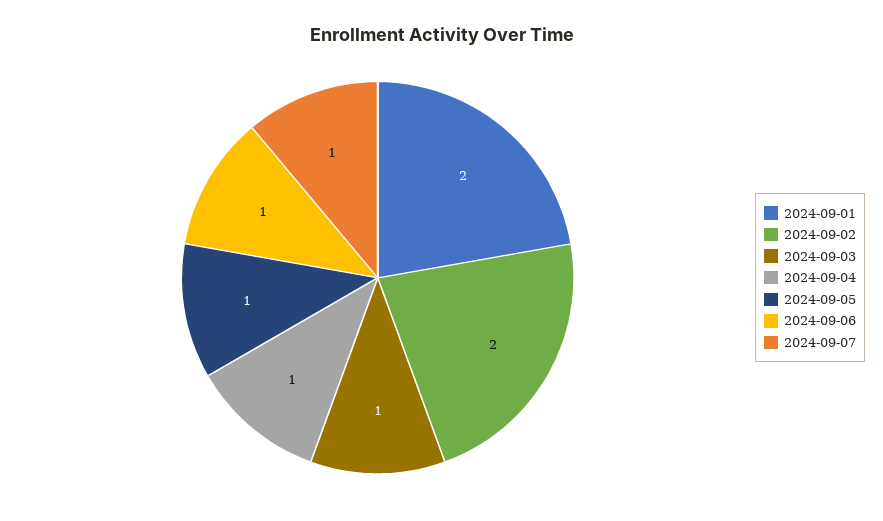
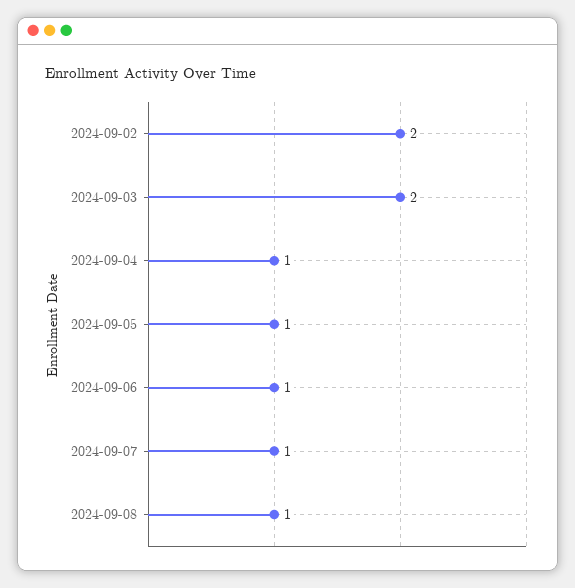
2024-09-01: 2 -> none
2024-09-03: 1 -> 2
2024-09-08: none -> 1

